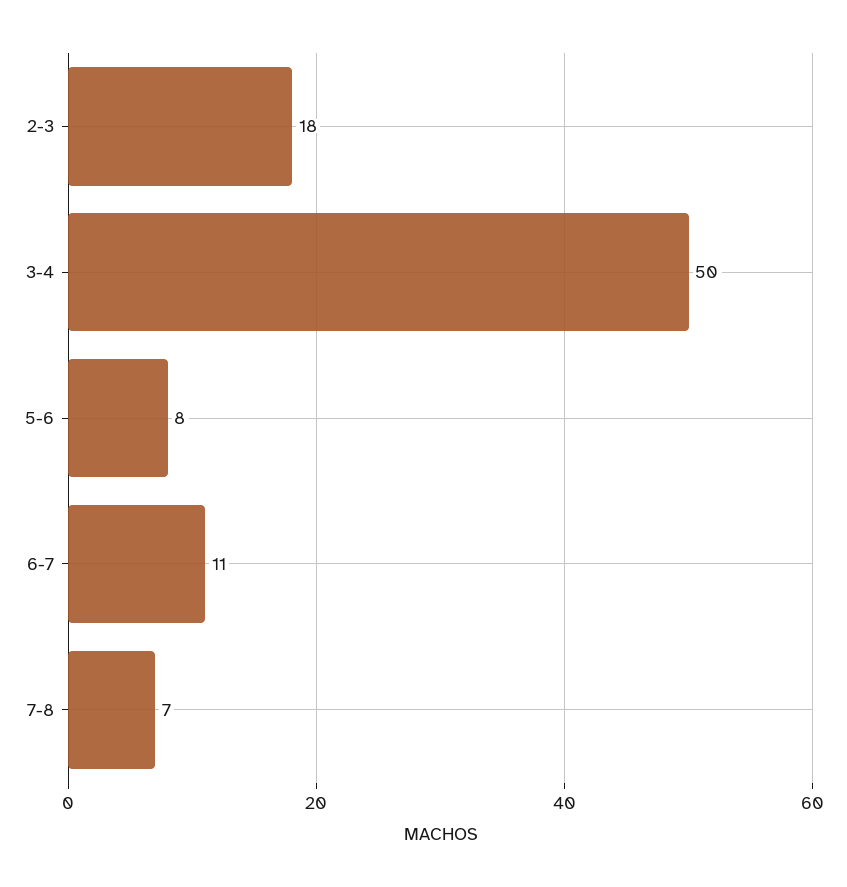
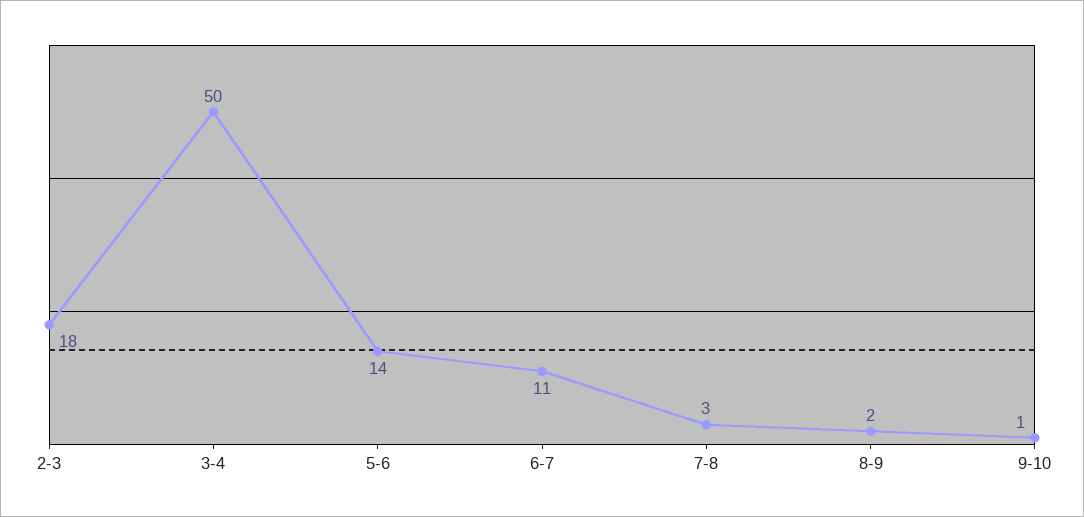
5-6: 8 -> 14
7-8: 7 -> 3
8-9: none -> 2
9-10: none -> 1

